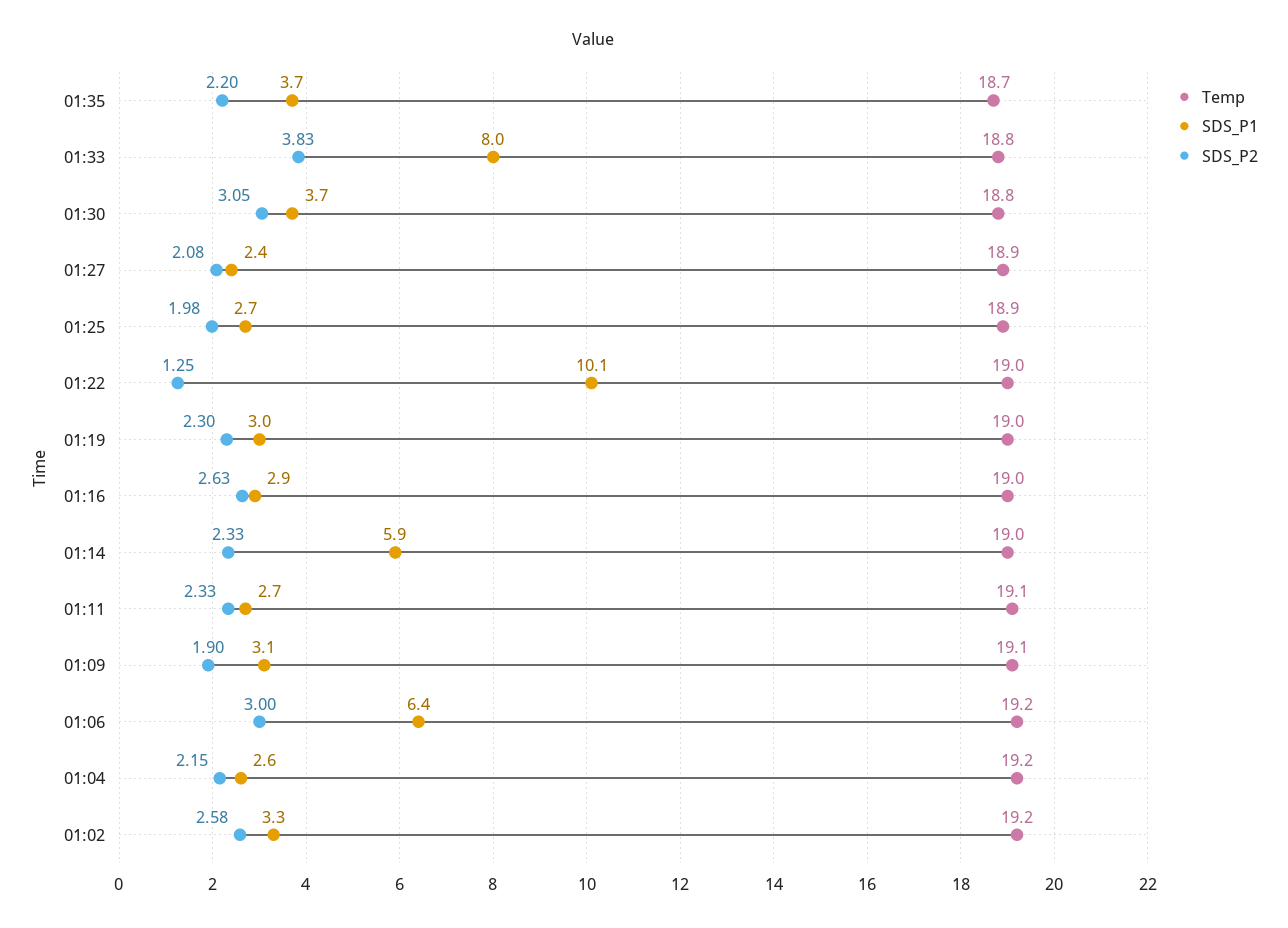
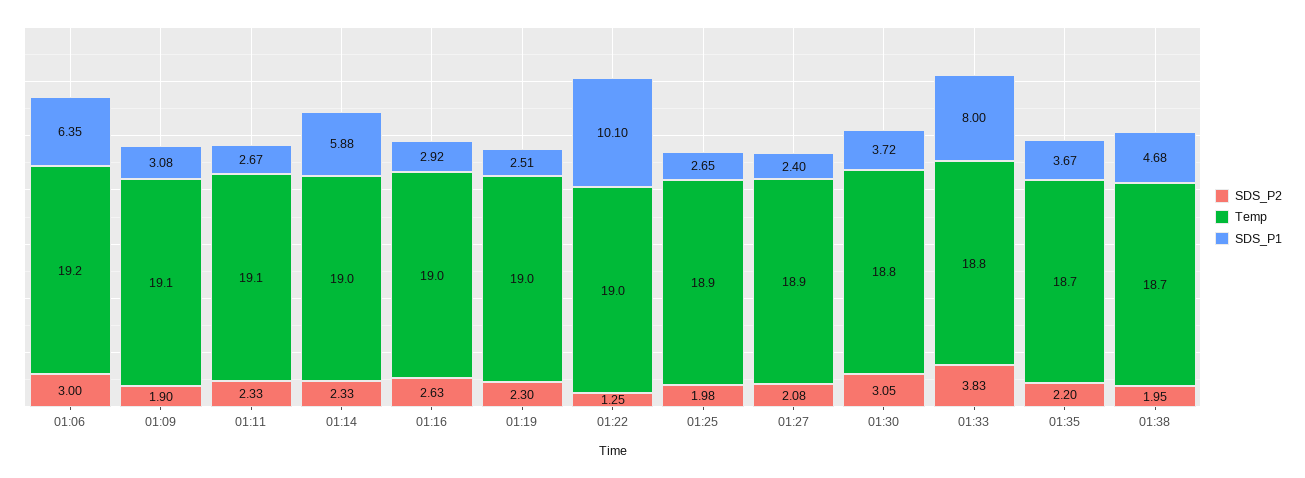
SDS_P1, 01:19: 3 -> 2.51
Temp, 01:04: 19.2 -> none
SDS_P1, 01:04: 2.6 -> none
SDS_P2, 01:04: 2.15 -> none
Temp, 01:02: 19.2 -> none
SDS_P1, 01:02: 3.3 -> none
SDS_P2, 01:02: 2.58 -> none
SDS_P2, 01:38: none -> 1.95
Temp, 01:38: none -> 18.7
SDS_P1, 01:38: none -> 4.68

